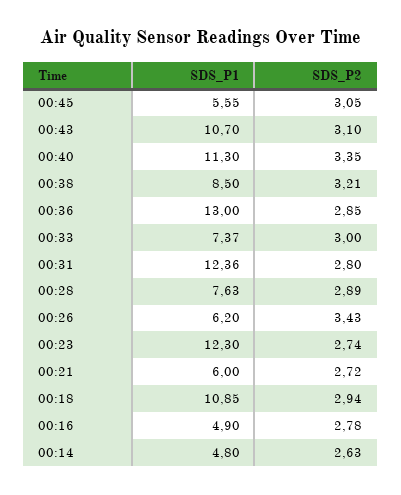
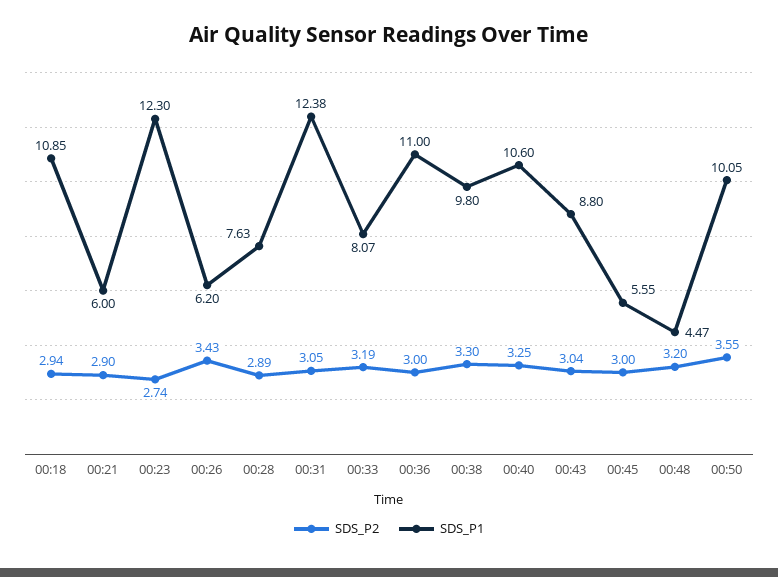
SDS_P2, 00:45: 3.05 -> 3
SDS_P1, 00:43: 10.7 -> 8.8
SDS_P2, 00:43: 3.1 -> 3.04
SDS_P1, 00:40: 11.3 -> 10.6
SDS_P2, 00:40: 3.35 -> 3.25
SDS_P1, 00:38: 8.5 -> 9.8
SDS_P2, 00:38: 3.21 -> 3.3
SDS_P1, 00:36: 13 -> 11
SDS_P2, 00:36: 2.85 -> 3
SDS_P1, 00:33: 7.37 -> 8.07
SDS_P2, 00:33: 3 -> 3.19
SDS_P1, 00:31: 12.36 -> 12.38
SDS_P2, 00:31: 2.8 -> 3.05
SDS_P2, 00:21: 2.72 -> 2.9
SDS_P1, 00:16: 4.9 -> none
SDS_P2, 00:16: 2.78 -> none
SDS_P1, 00:14: 4.8 -> none
SDS_P2, 00:14: 2.63 -> none
SDS_P2, 00:48: none -> 3.2
SDS_P1, 00:48: none -> 4.47
SDS_P2, 00:50: none -> 3.55
SDS_P1, 00:50: none -> 10.05

